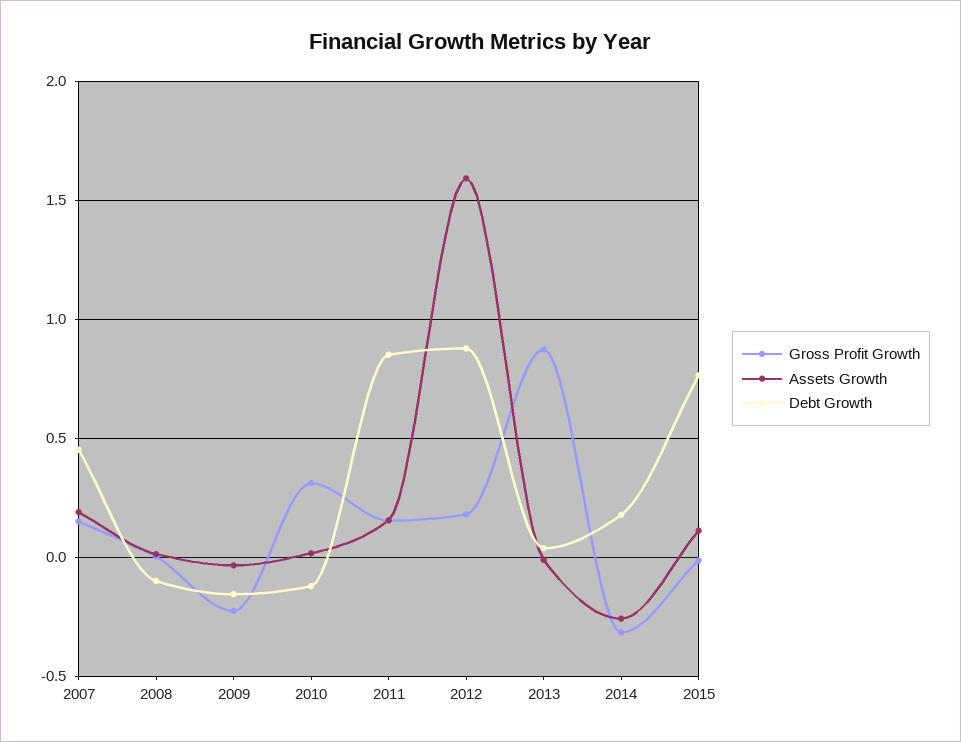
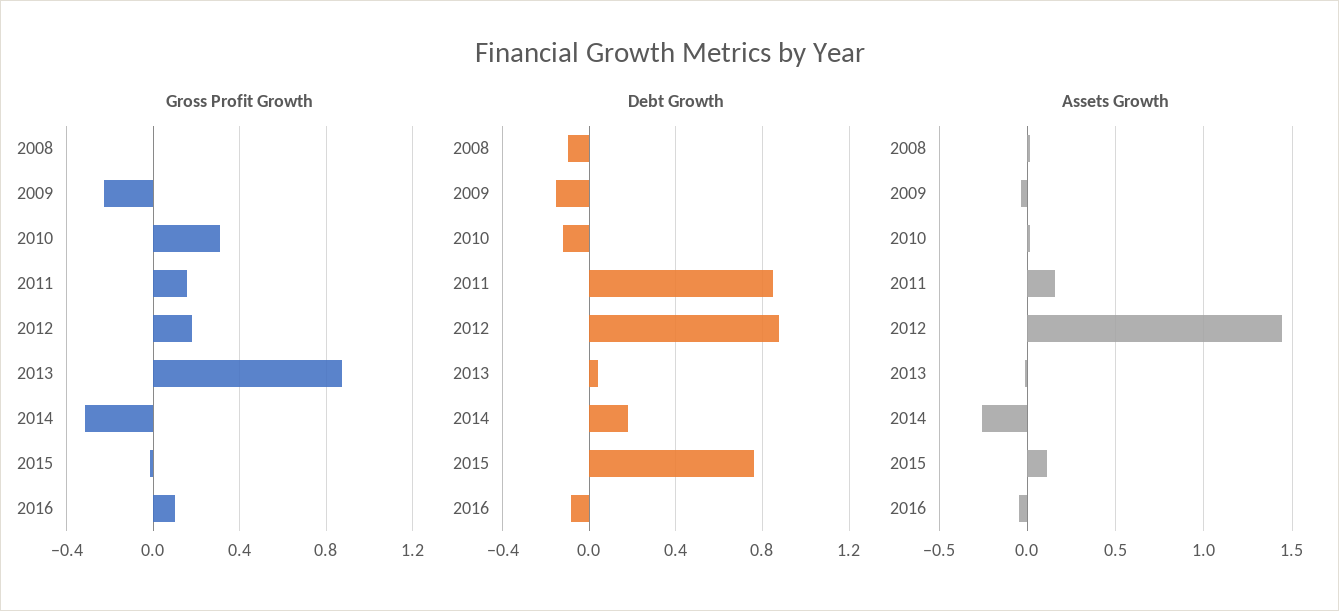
Gross Profit Growth, 2007: 0.15 -> none
Assets Growth, 2007: 0.2 -> none
Debt Growth, 2007: 0.45 -> none
Assets Growth, 2012: 1.6 -> 1.45
Gross Profit Growth, 2016: none -> 0.1
Debt Growth, 2016: none -> -0.1
Assets Growth, 2016: none -> -0.05

